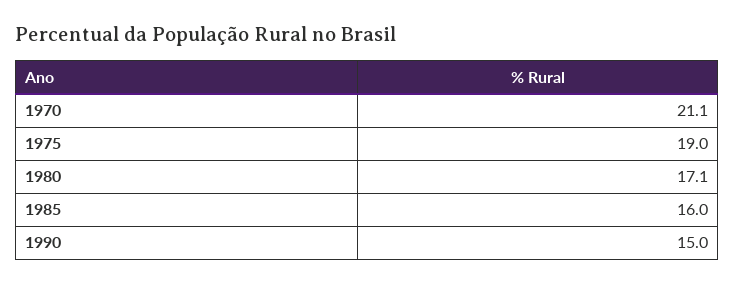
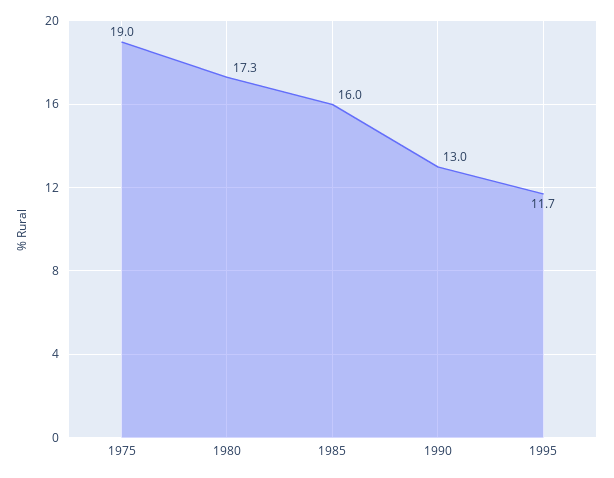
1970: 21.1 -> none
1980: 17.1 -> 17.3
1990: 15 -> 13
1995: none -> 11.7

